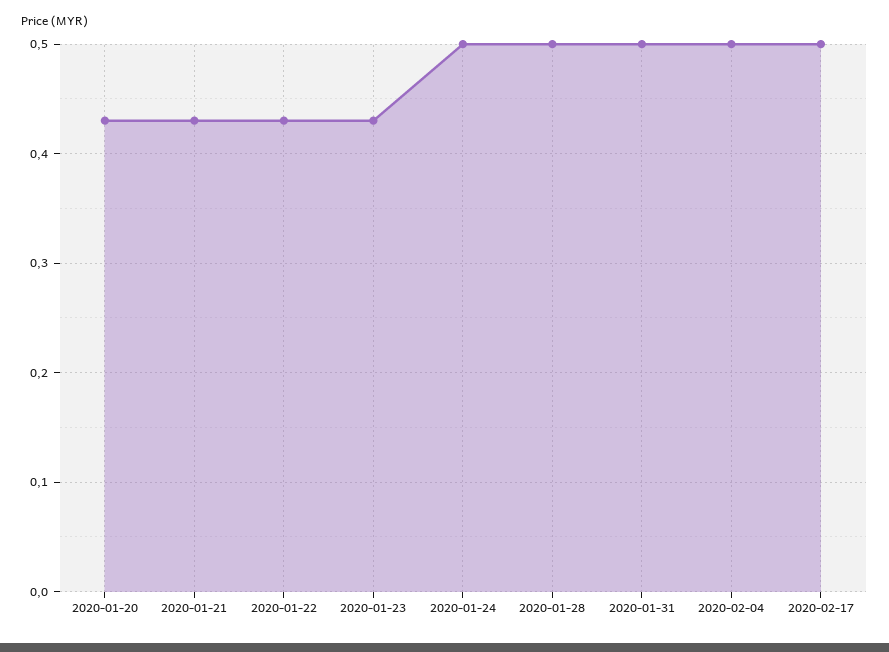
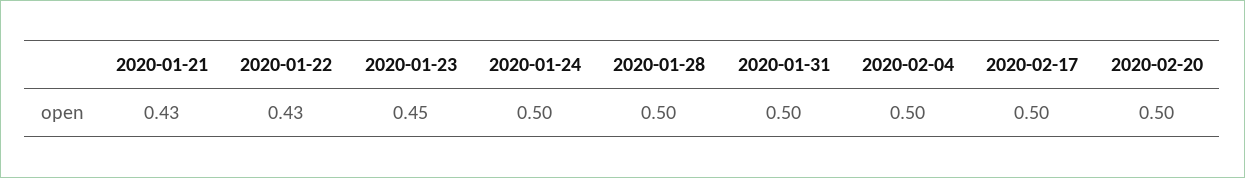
2020-01-20: 0.43 -> none
2020-01-23: 0.43 -> 0.45
2020-02-20: none -> 0.5

